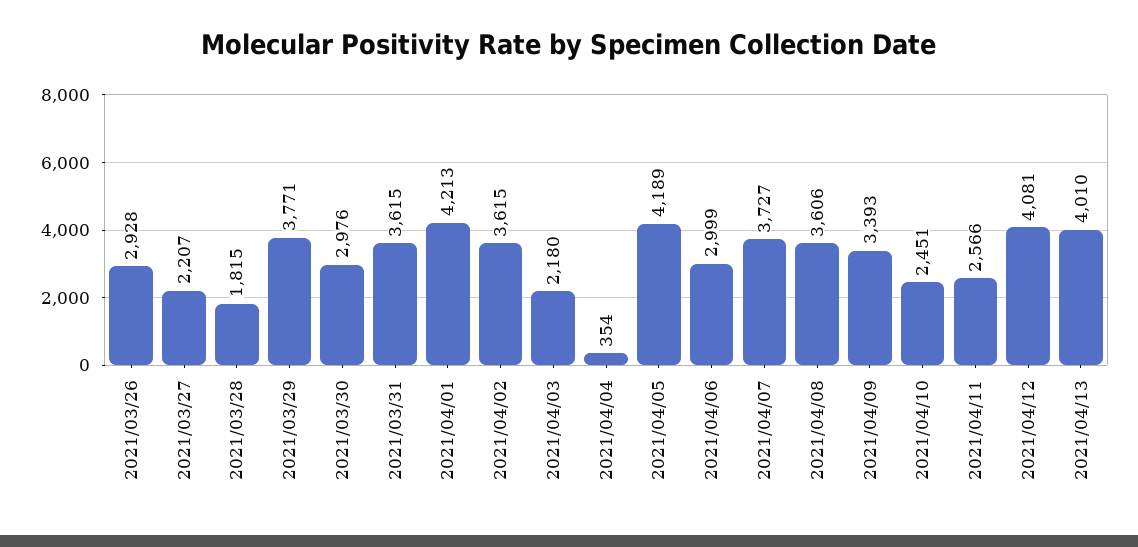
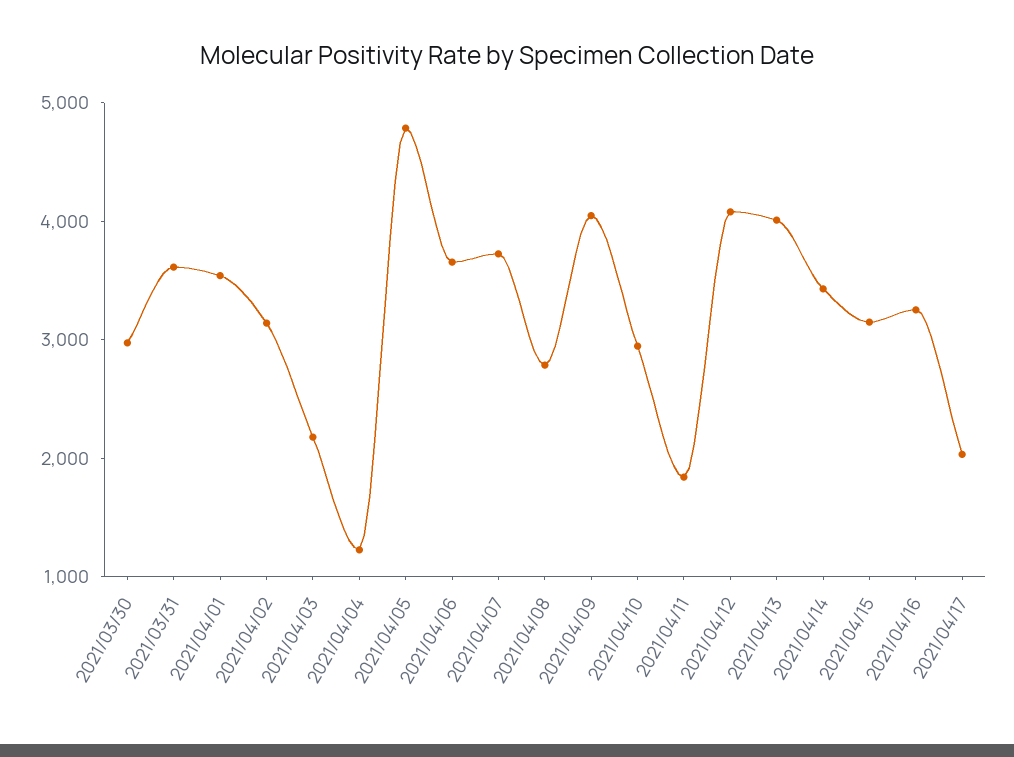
2021/03/26: 2928 -> none
2021/03/27: 2207 -> none
2021/03/28: 1815 -> none
2021/03/29: 3771 -> none
2021/04/01: 4213 -> 3600
2021/04/02: 3615 -> 3200
2021/04/04: 354 -> 1200
2021/04/05: 4189 -> 4800
2021/04/06: 2999 -> 3600
2021/04/08: 3606 -> 2800
2021/04/09: 3393 -> 4000
2021/04/10: 2451 -> 3000
2021/04/11: 2566 -> 1800
2021/04/14: none -> 3400
2021/04/15: none -> 3200
2021/04/16: none -> 3200
2021/04/17: none -> 2000

